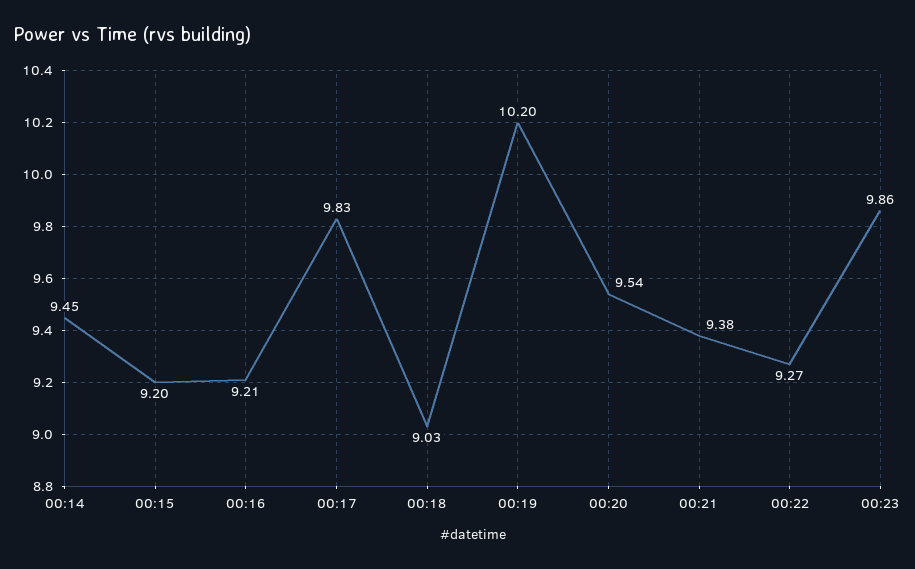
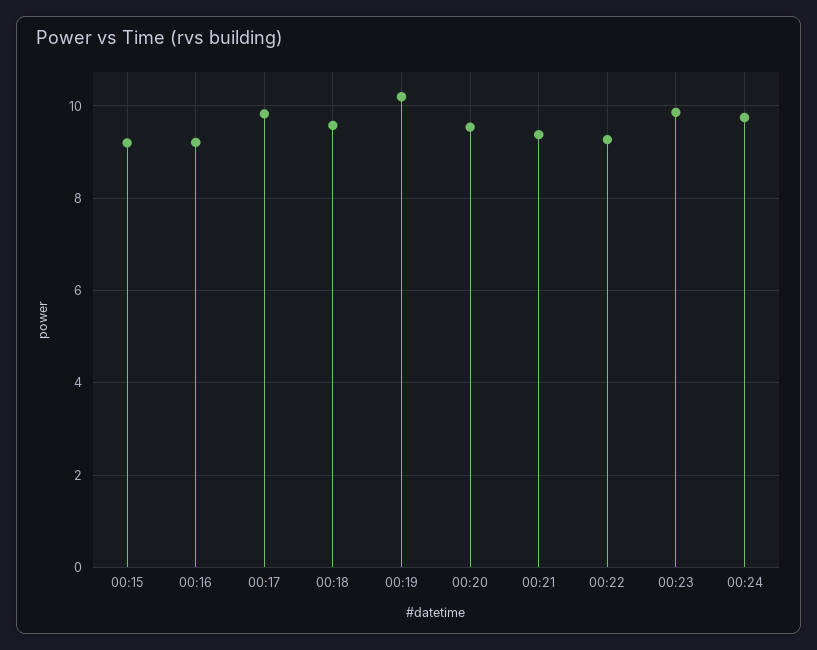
00:14: 9.45 -> none
00:18: 9.03 -> 9.6
00:24: none -> 9.8

